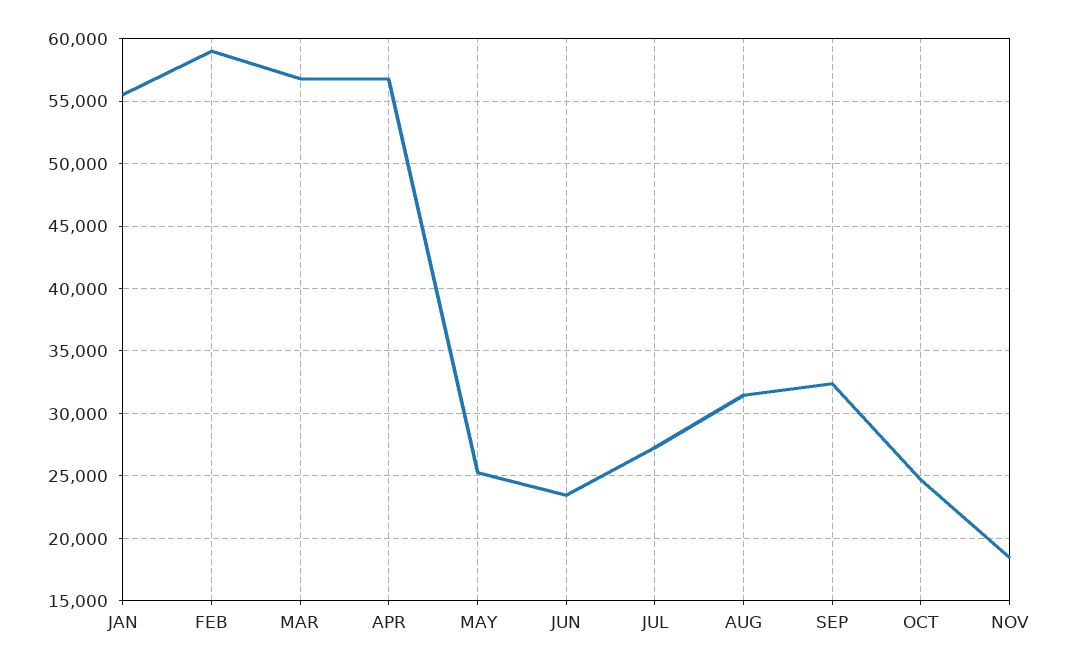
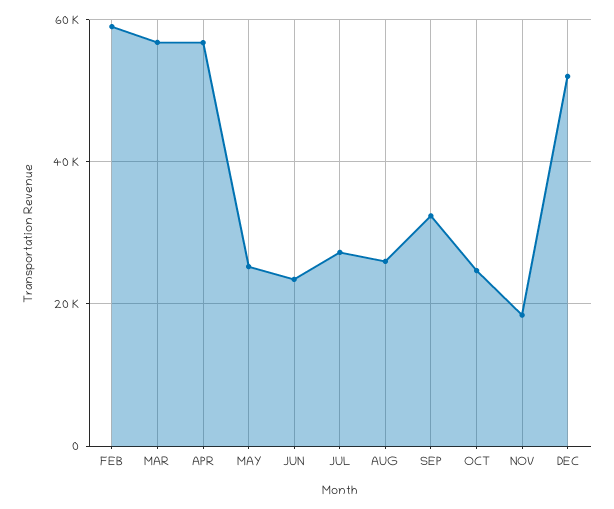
JAN: 55500 -> none
AUG: 31500 -> 26000
DEC: none -> 52000

